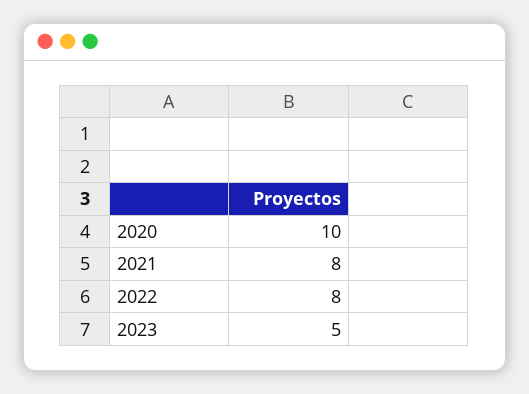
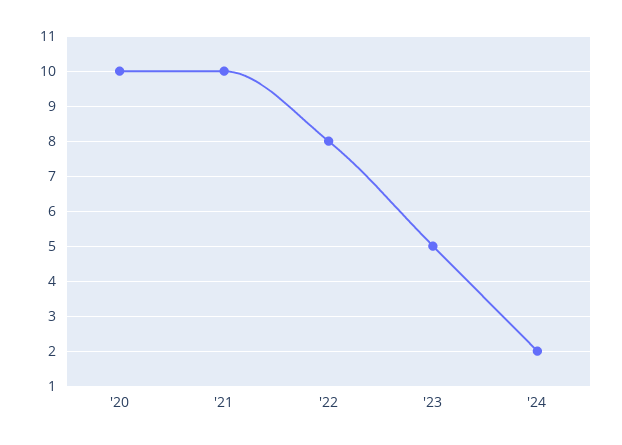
2021: 8 -> 10
'24: none -> 2

